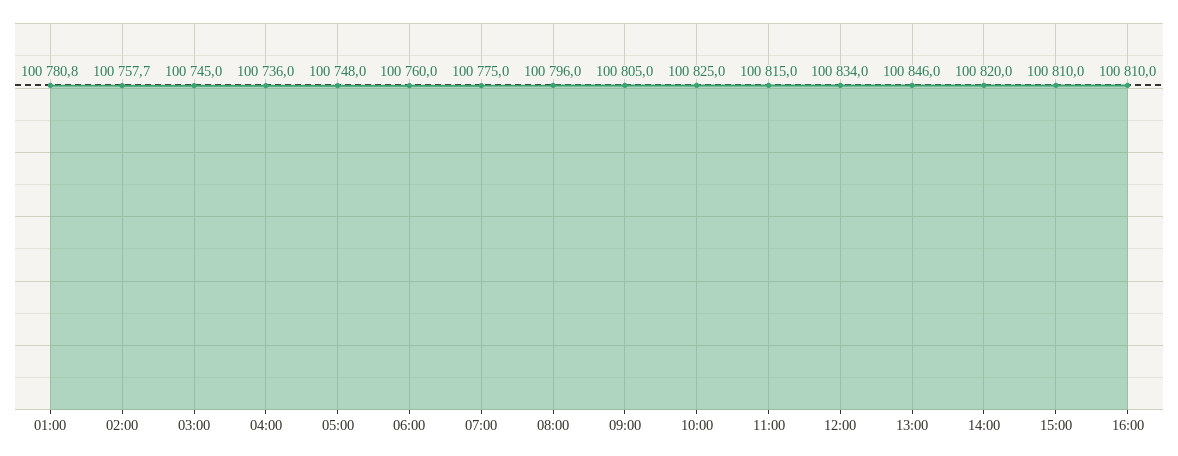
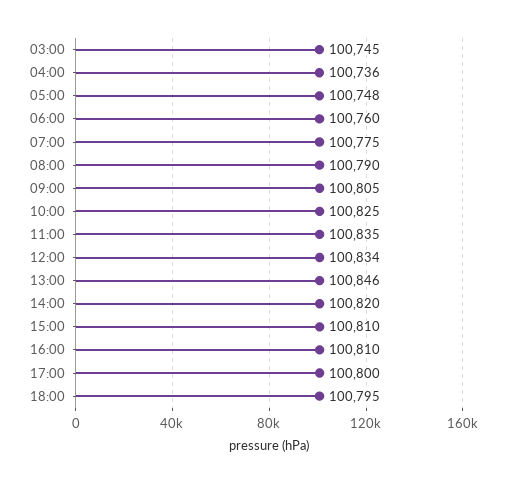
01:00: 100780.8 -> none
02:00: 100757.7 -> none
08:00: 100796 -> 100790
11:00: 100815 -> 100835
17:00: none -> 100800
18:00: none -> 100795

